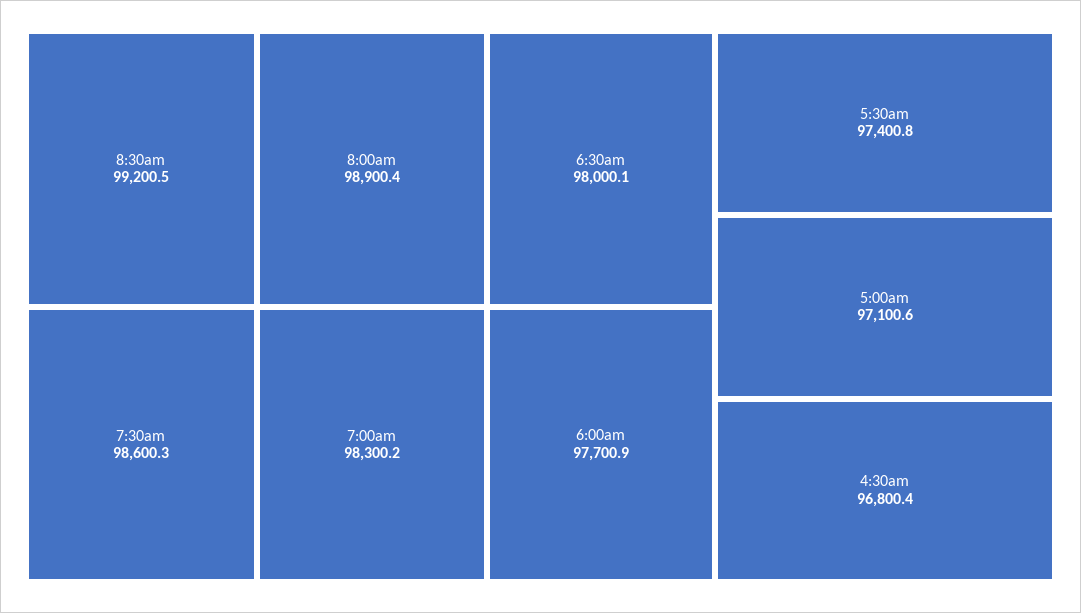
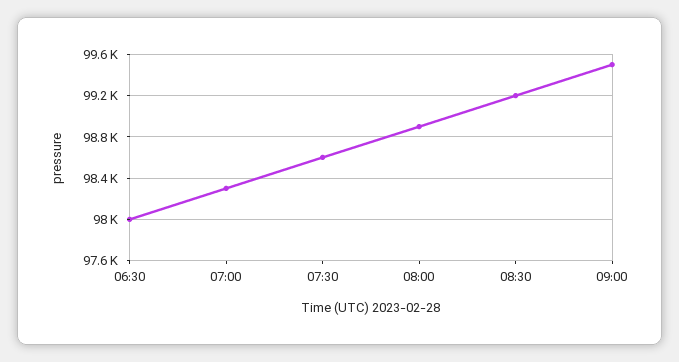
6:00am: 97700.9 -> none
5:30am: 97400.8 -> none
5:00am: 97100.6 -> none
4:30am: 96800.4 -> none
09:00: none -> 99500

